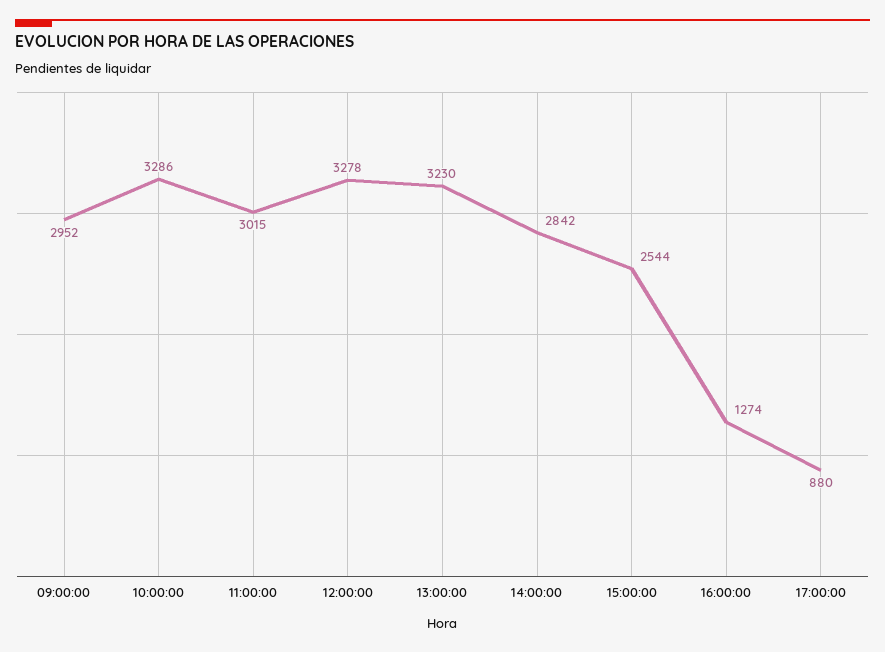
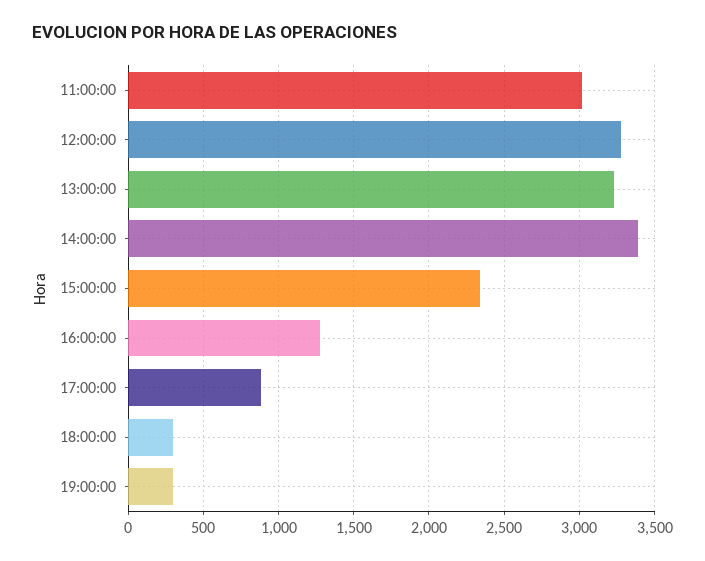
09:00:00: 2952 -> none
10:00:00: 3286 -> none
14:00:00: 2842 -> 3400
15:00:00: 2544 -> 2350
18:00:00: none -> 300
19:00:00: none -> 300

